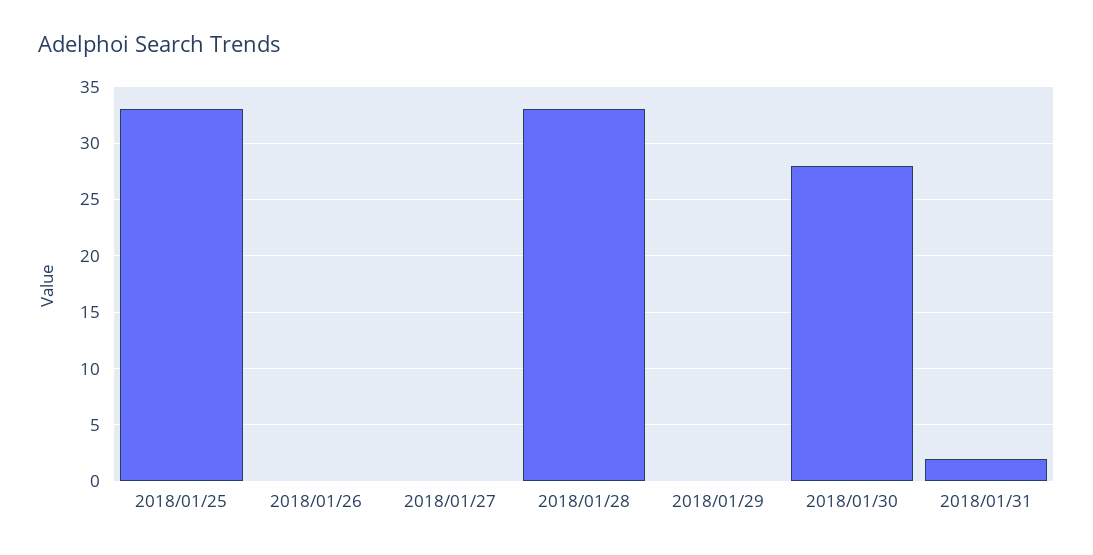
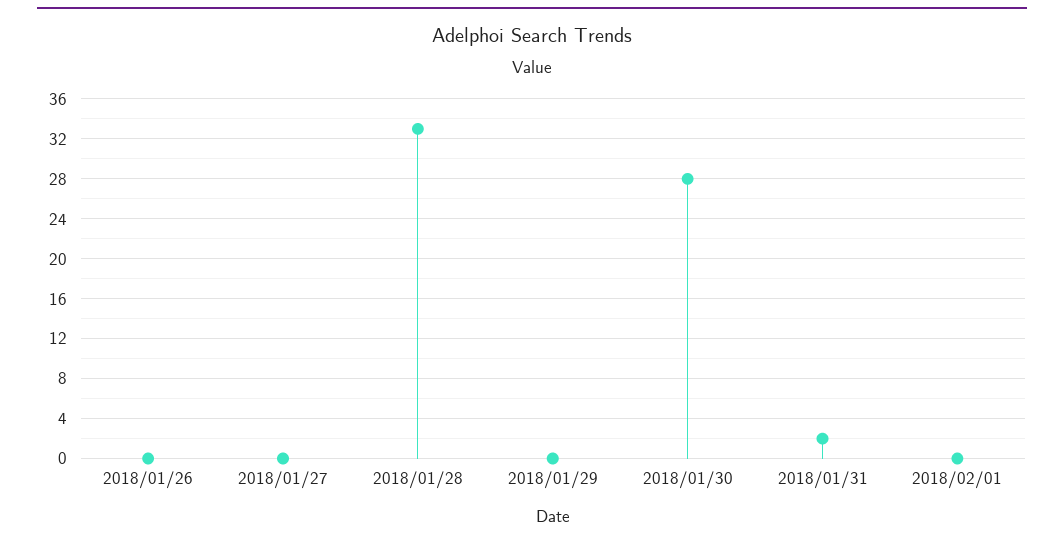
2018/01/25: 33 -> none
2018/02/01: none -> 0

